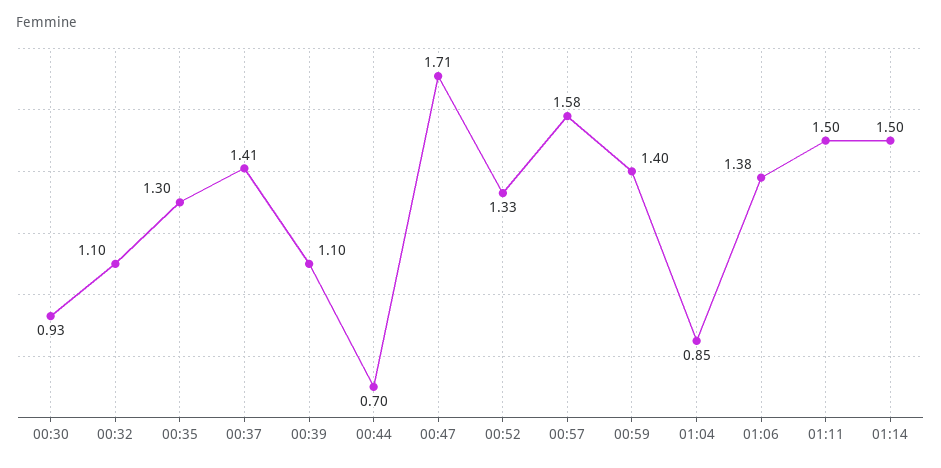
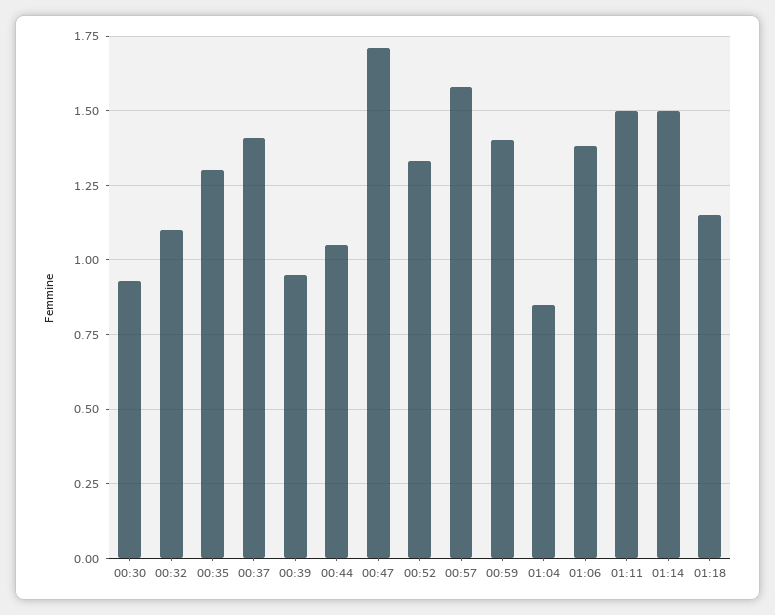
00:39: 1.1 -> 0.95
00:44: 0.7 -> 1.05
01:18: none -> 1.15

